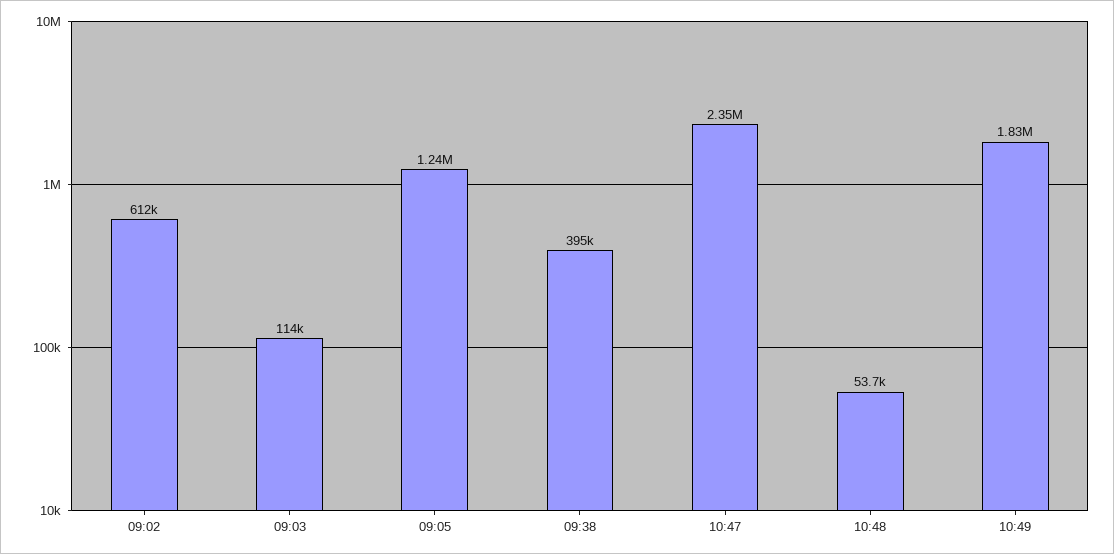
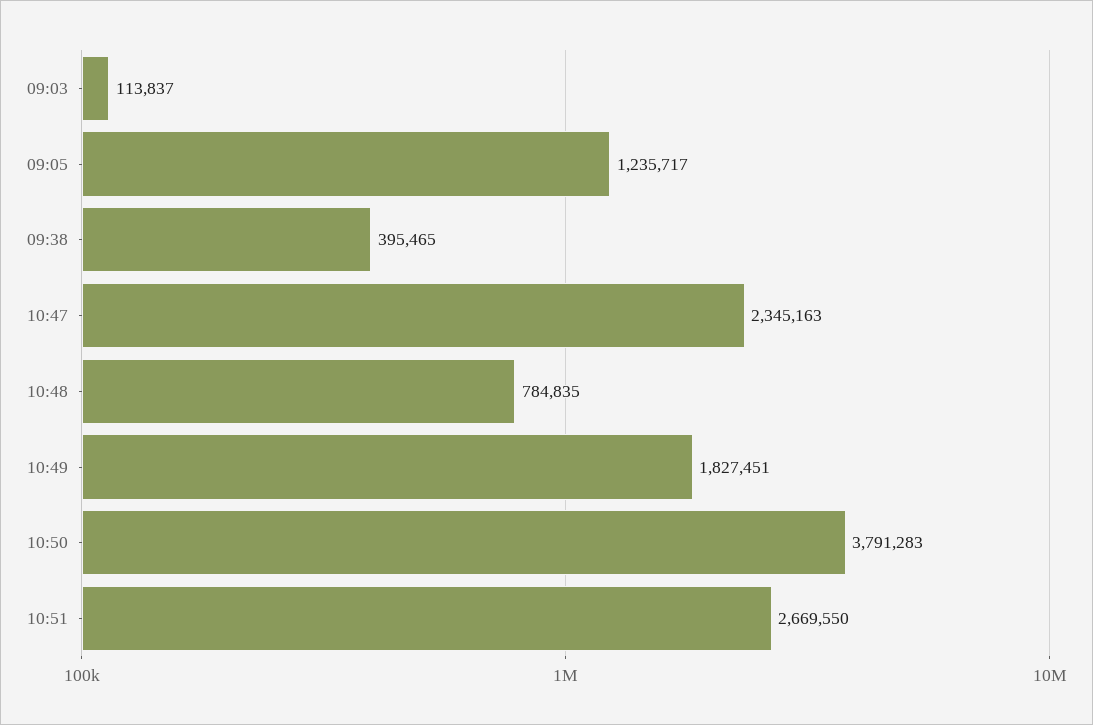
09:02: 612000 -> none
10:48: 53700 -> 784835
10:50: none -> 3791283
10:51: none -> 2669550

